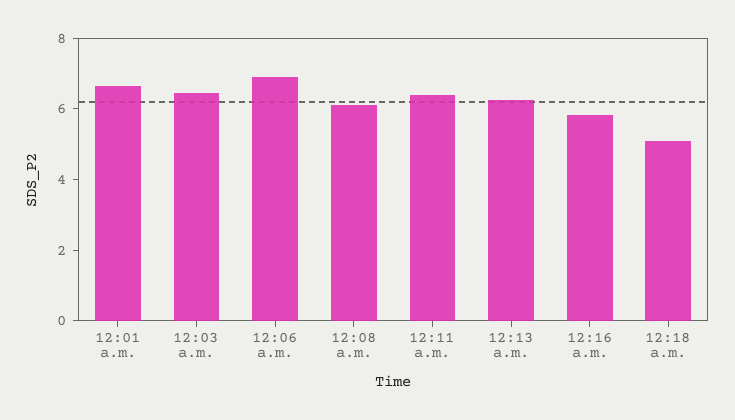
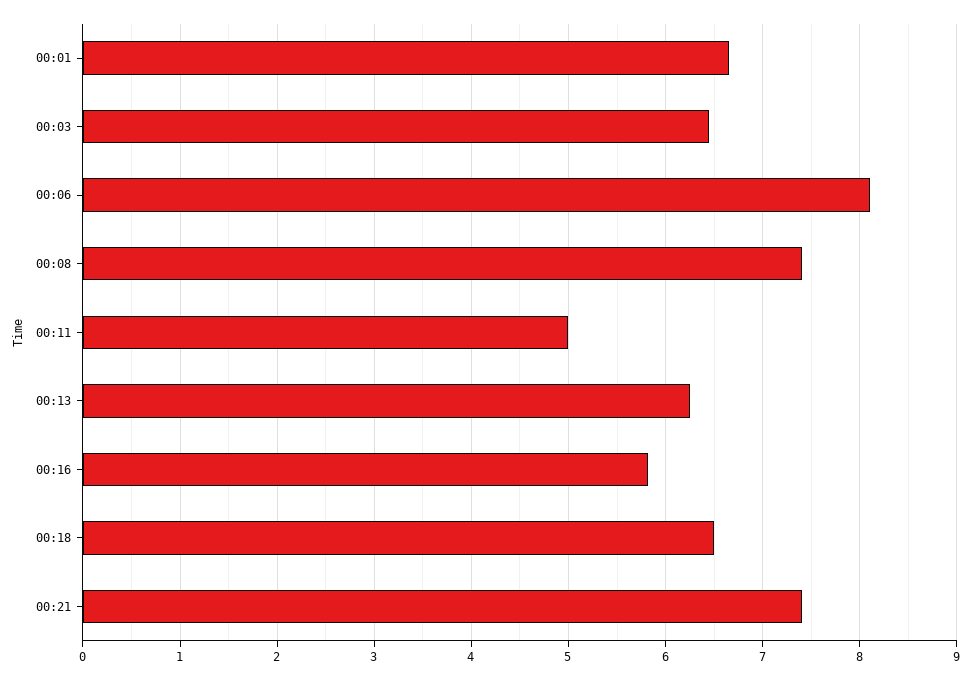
12:06 a.m.: 7 -> 8.1
12:08 a.m.: 6 -> 7.4
12:11 a.m.: 6.5 -> 5
12:18 a.m.: 5 -> 6.5
00:21: none -> 7.4

